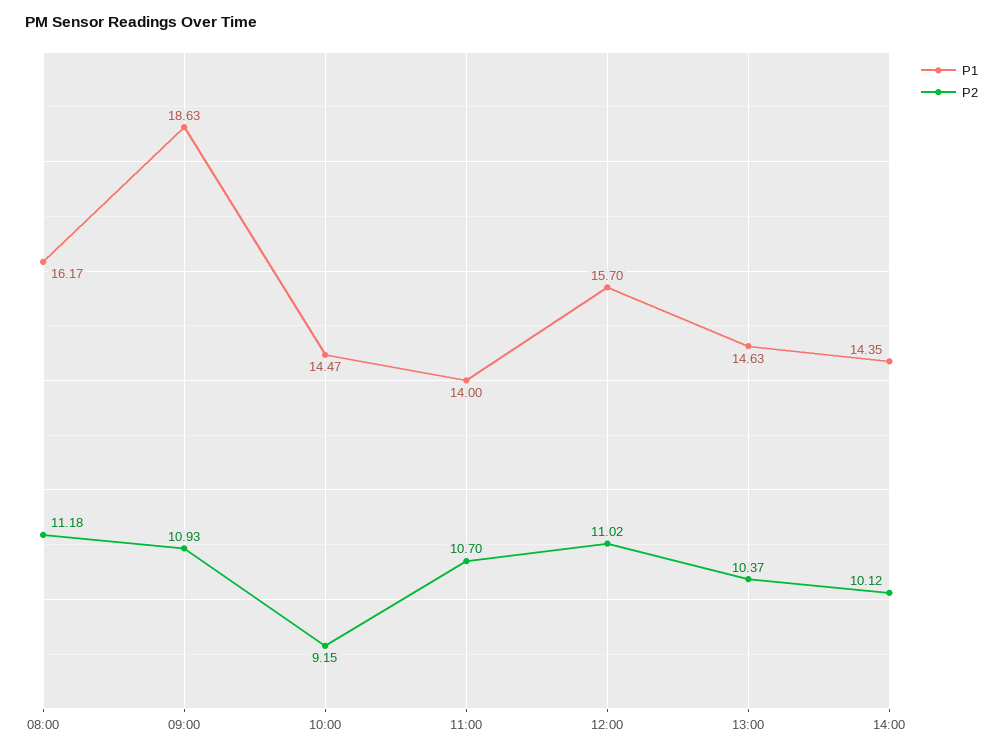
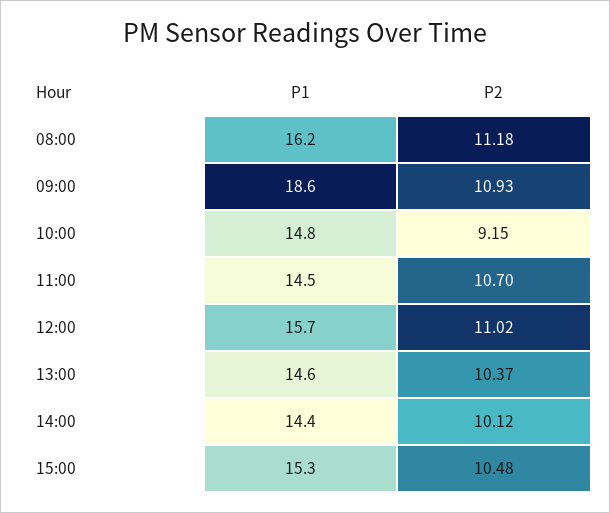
P1, 10:00: 14.47 -> 14.8
P1, 11:00: 14 -> 14.5
P1, 15:00: none -> 15.3
P2, 15:00: none -> 10.48

